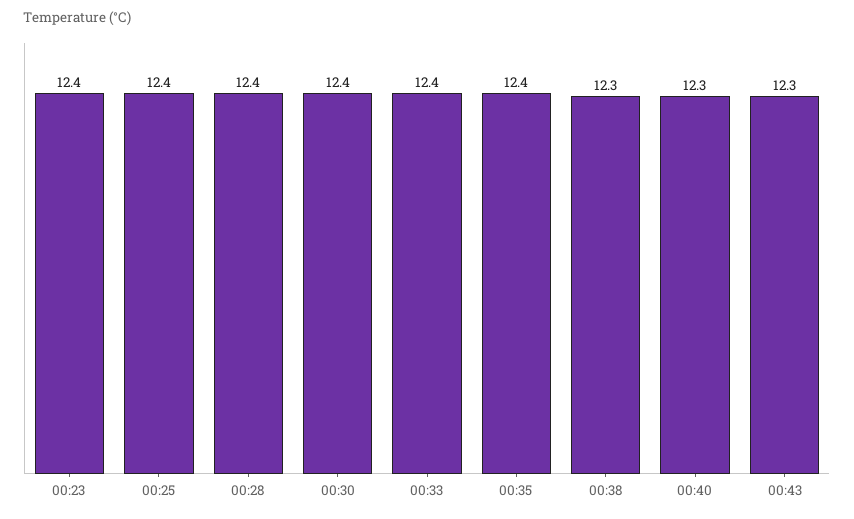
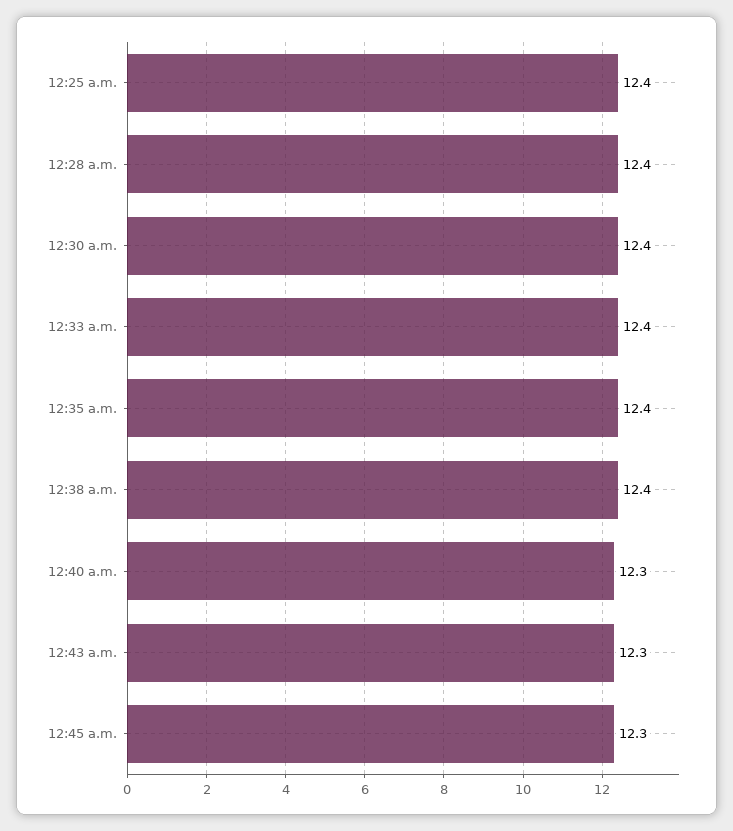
00:23: 12.4 -> none
00:38: 12.3 -> 12.4
12:45 a.m.: none -> 12.3

